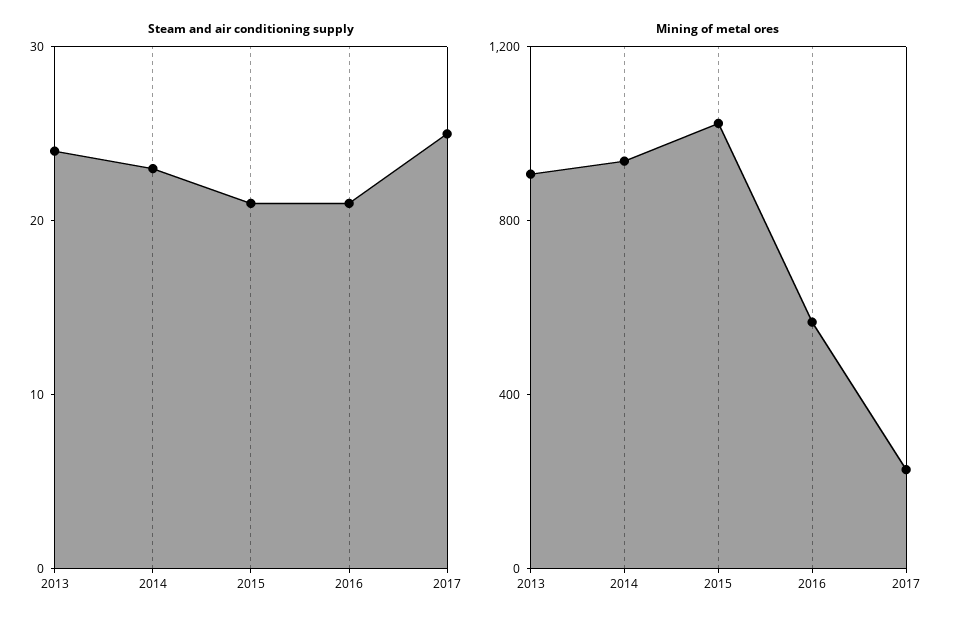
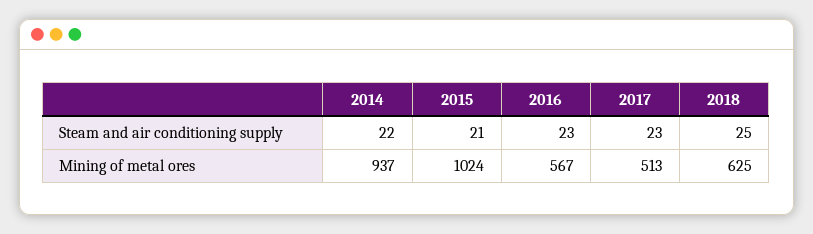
Steam and air conditioning supply, 2013: 24 -> none
Steam and air conditioning supply, 2014: 23 -> 22
Steam and air conditioning supply, 2016: 21 -> 23
Steam and air conditioning supply, 2017: 25 -> 23
Mining of metal ores, 2013: 900 -> none
Mining of metal ores, 2017: 200 -> 513
Steam and air conditioning supply, 2018: none -> 25
Mining of metal ores, 2018: none -> 625

